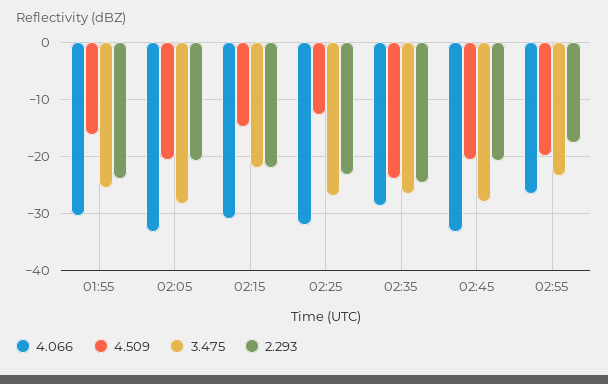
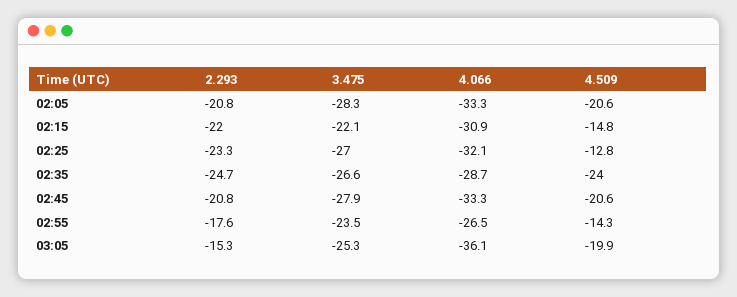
4.066, 01:55: -30 -> none
4.509, 01:55: -16 -> none
3.475, 01:55: -26 -> none
2.293, 01:55: -24 -> none
4.509, 02:55: -20 -> -14.3
2.293, 03:05: none -> -15.3
3.475, 03:05: none -> -25.3
4.066, 03:05: none -> -36.1
4.509, 03:05: none -> -19.9

